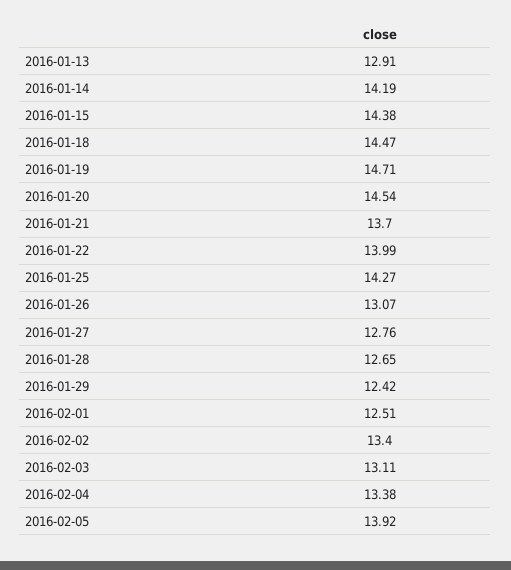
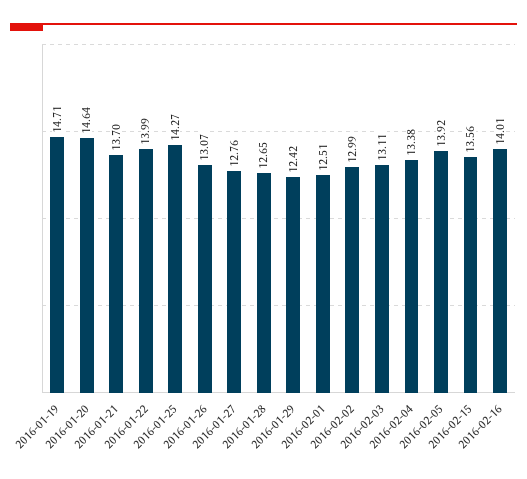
2016-01-13: 12.91 -> none
2016-01-14: 14.19 -> none
2016-01-15: 14.38 -> none
2016-01-18: 14.47 -> none
2016-01-20: 14.54 -> 14.64
2016-02-02: 13.4 -> 12.99
2016-02-15: none -> 13.56
2016-02-16: none -> 14.01

